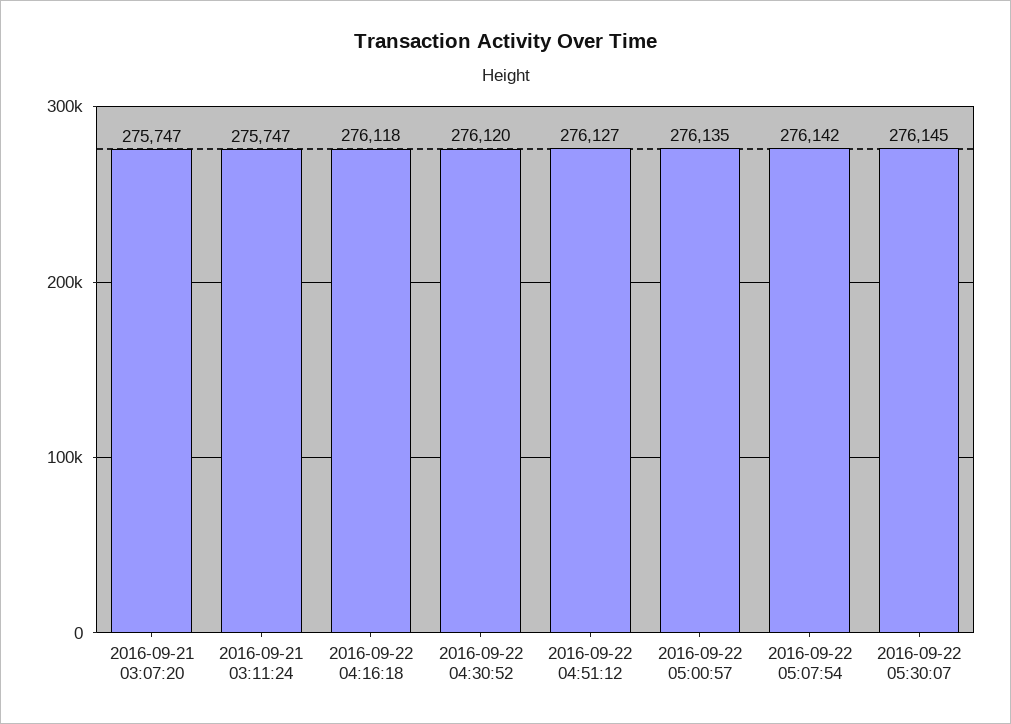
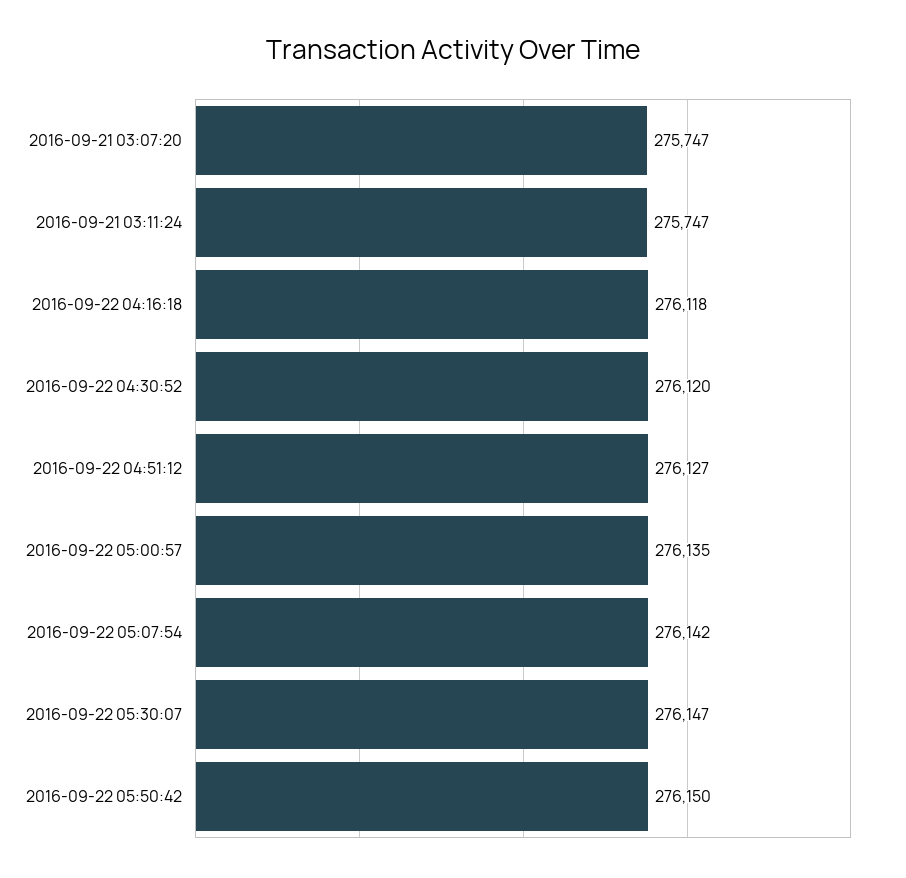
2016-09-22 05:30:07: 276145 -> 276147
2016-09-22 05:50:42: none -> 276150

